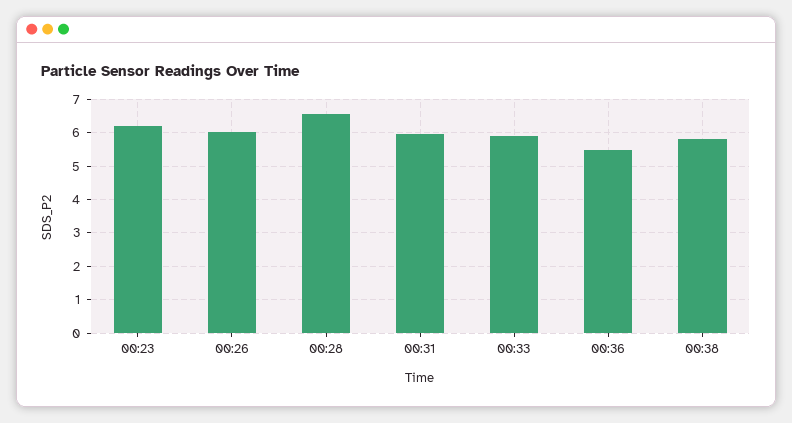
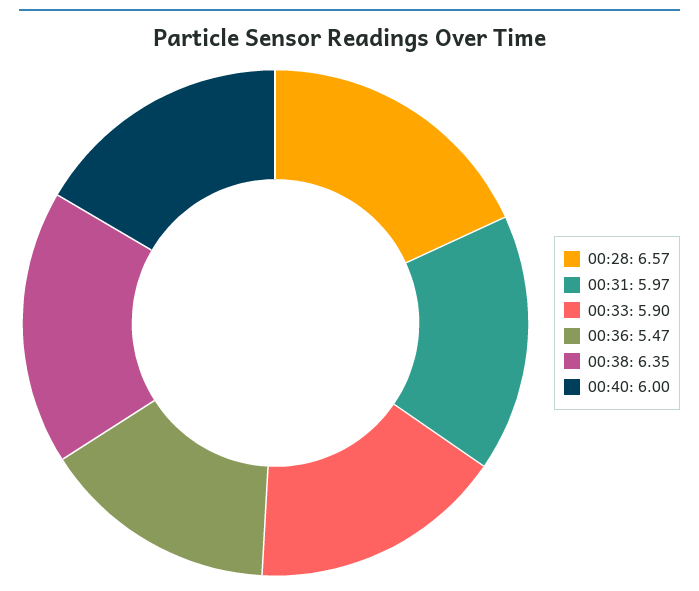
00:23: 6.2 -> none
00:26: 6 -> none
00:38: 5.8 -> 6.35
00:40: none -> 6

